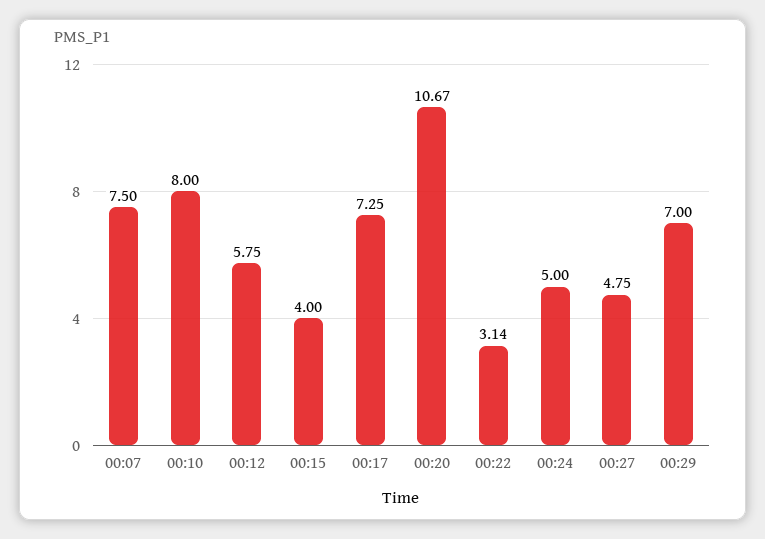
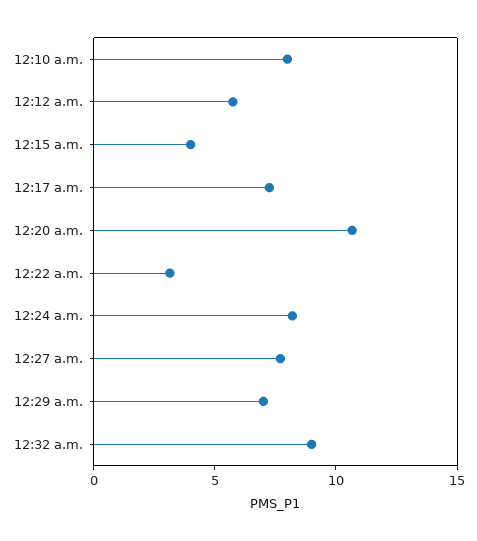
00:07: 7.5 -> none
00:24: 5 -> 8
00:27: 4.75 -> 8
12:32 a.m.: none -> 9

